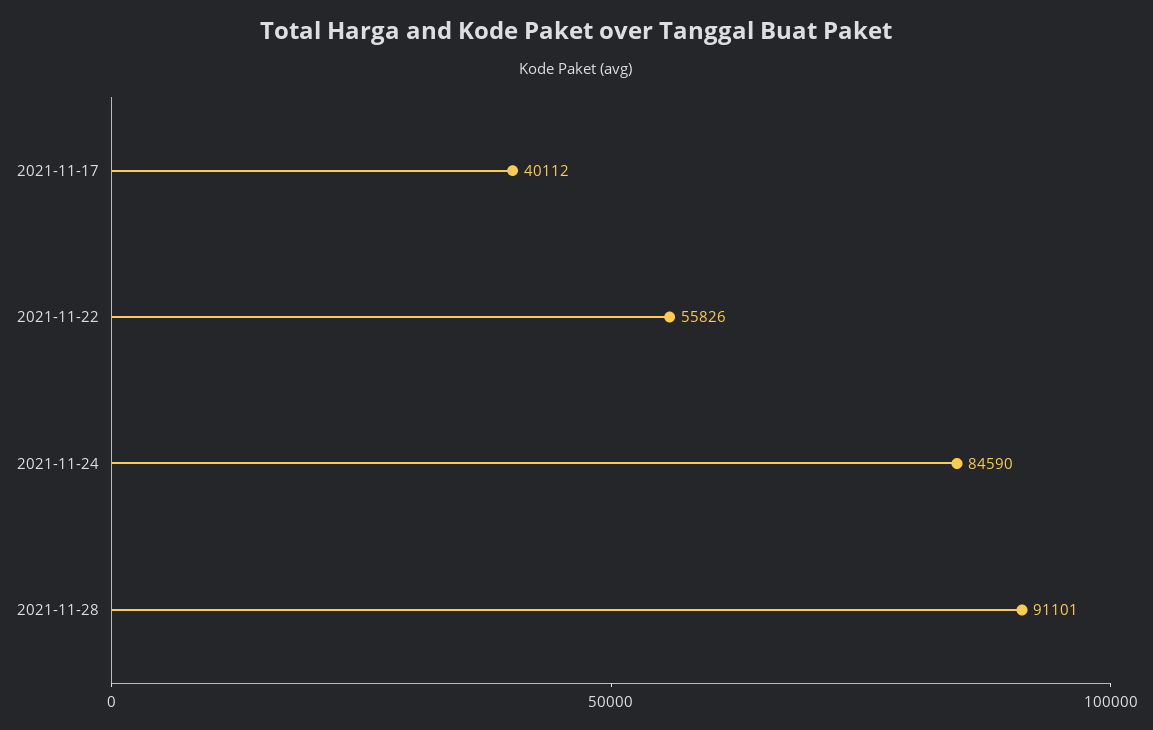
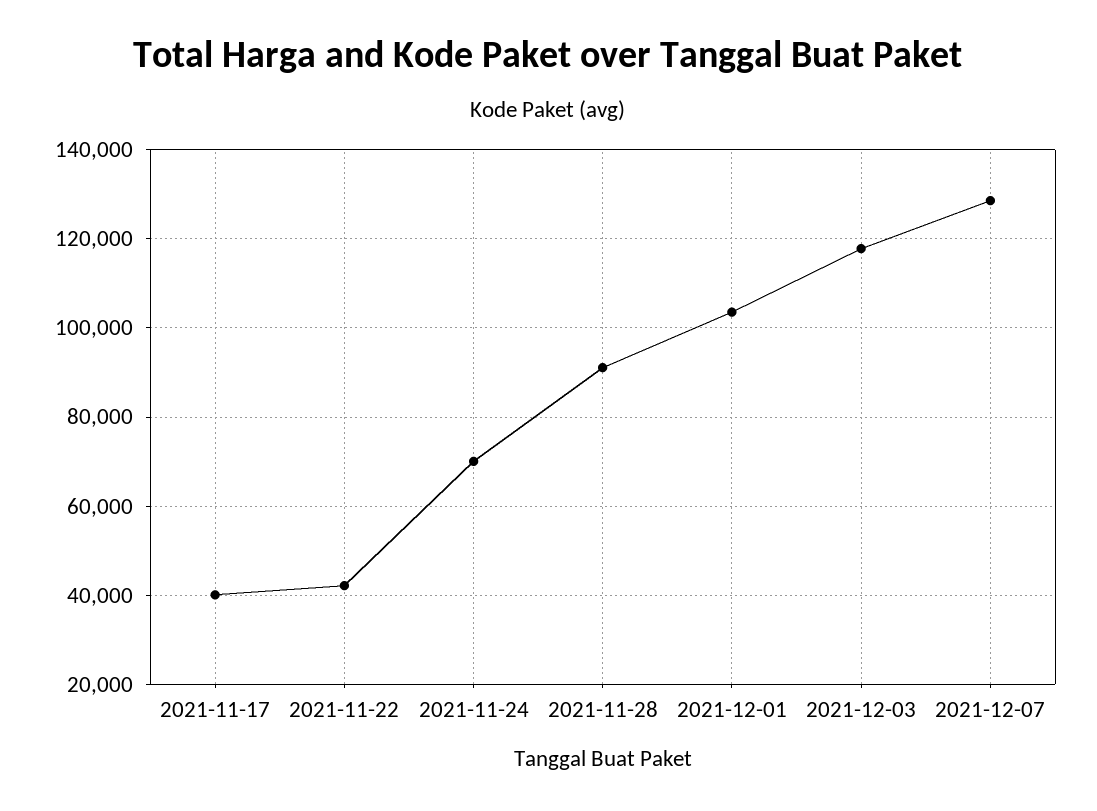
2021-11-22: 55826 -> 42000
2021-11-24: 84590 -> 70000
2021-12-01: none -> 104000
2021-12-03: none -> 118000
2021-12-07: none -> 128000

